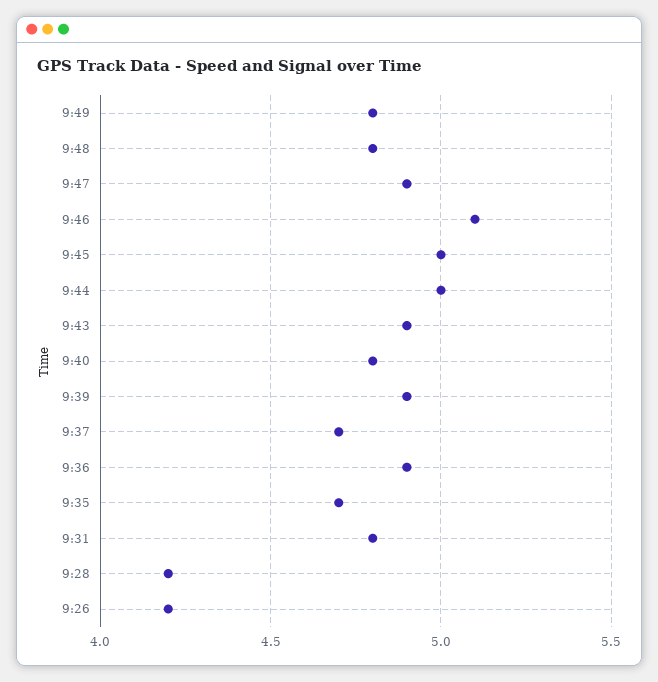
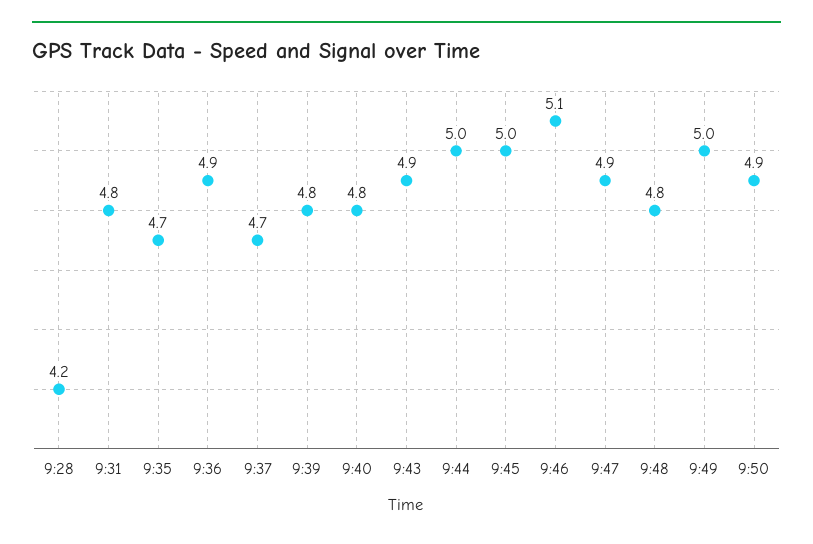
9:49: 4.8 -> 5
9:39: 4.9 -> 4.8
9:26: 4.2 -> none
9:50: none -> 4.9

